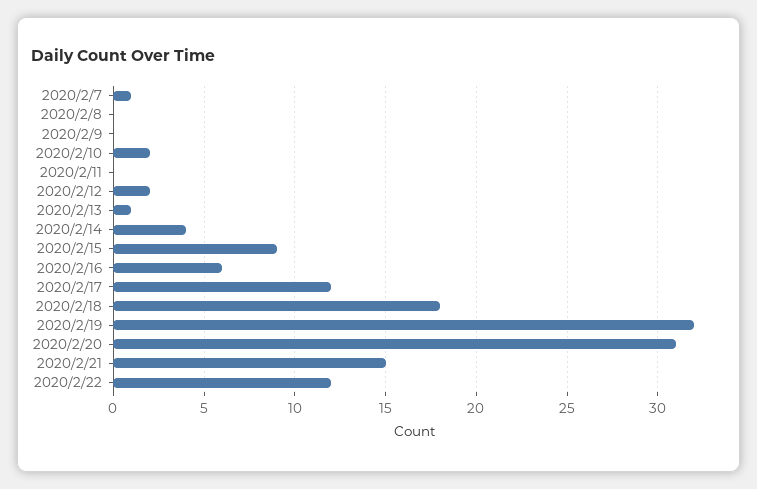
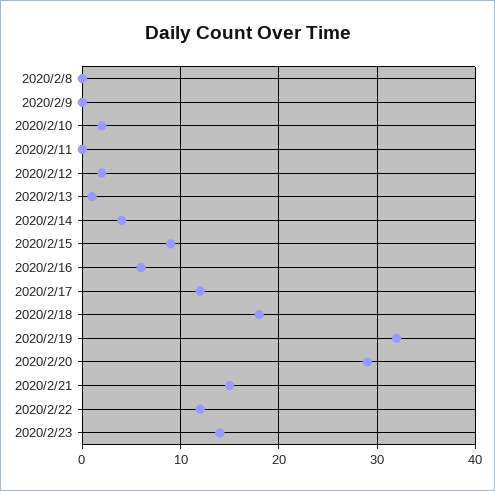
2020/2/7: 1 -> none
2020/2/20: 31 -> 29
2020/2/23: none -> 14

